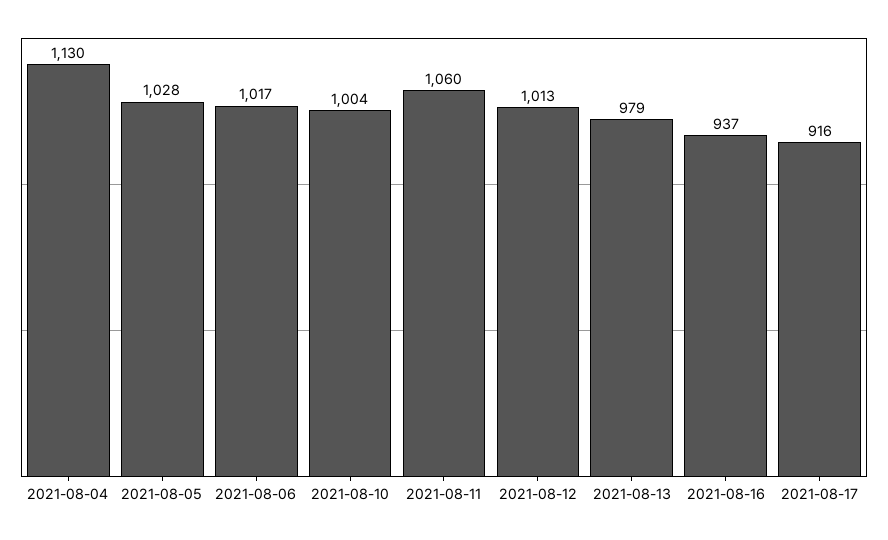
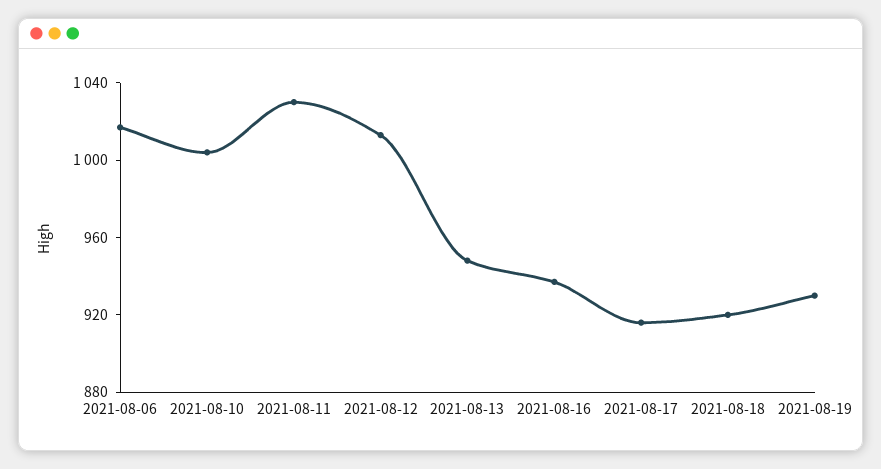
2021-08-04: 1130 -> none
2021-08-05: 1028 -> none
2021-08-11: 1060 -> 1030
2021-08-13: 979 -> 950
2021-08-18: none -> 920
2021-08-19: none -> 930

